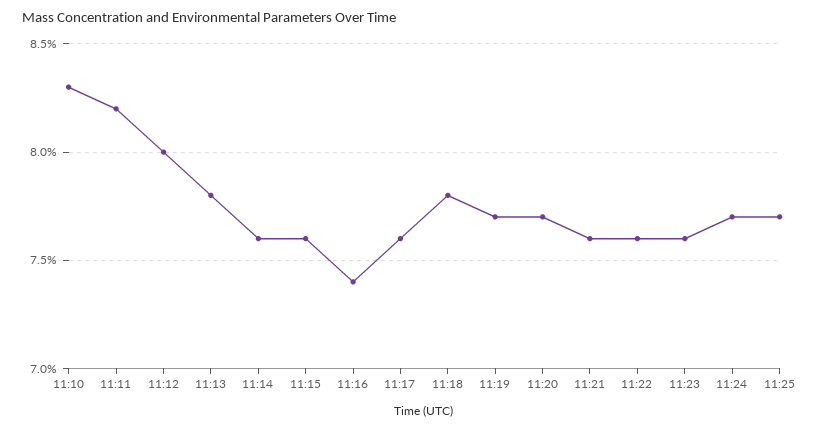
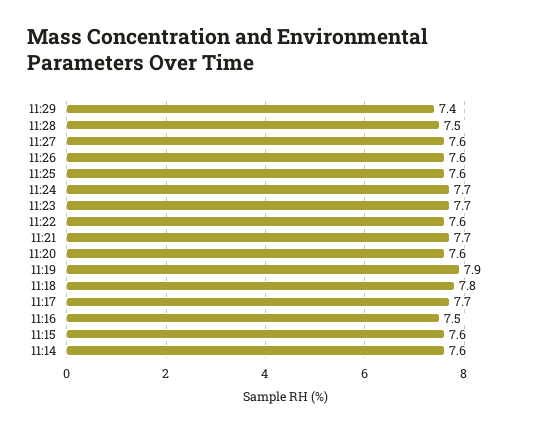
11:10: 8.3 -> none
11:11: 8.2 -> none
11:12: 8 -> none
11:13: 7.8 -> none
11:16: 7.4 -> 7.5
11:17: 7.6 -> 7.7
11:19: 7.7 -> 7.9
11:20: 7.7 -> 7.6
11:21: 7.6 -> 7.7
11:23: 7.6 -> 7.7
11:25: 7.7 -> 7.6
11:29: none -> 7.4
11:28: none -> 7.5
11:27: none -> 7.6
11:26: none -> 7.6

